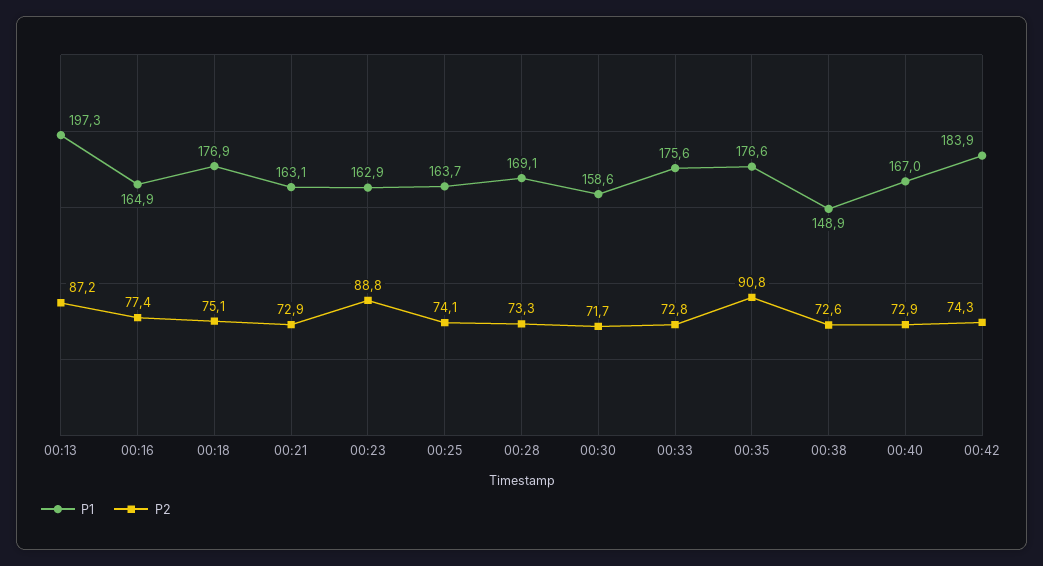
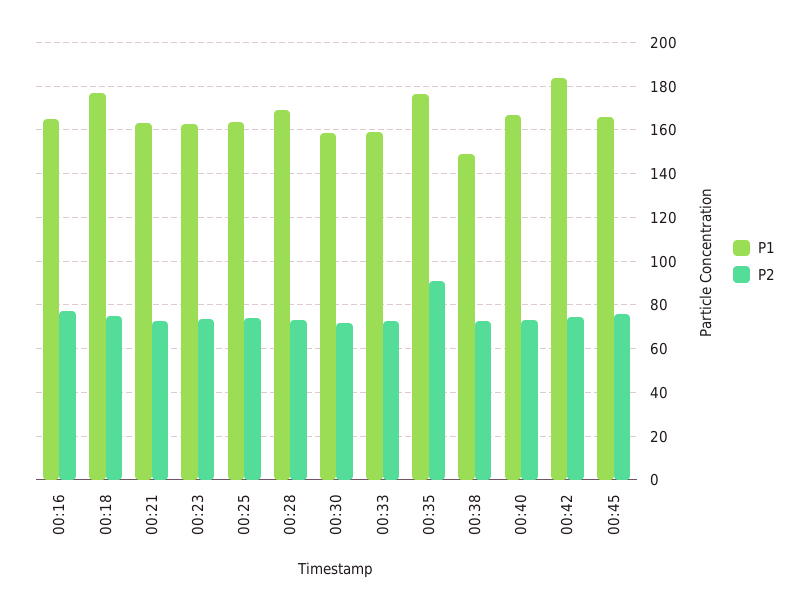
P1, 00:13: 197.3 -> none
P2, 00:13: 87.2 -> none
P2, 00:23: 88.8 -> 75
P1, 00:33: 175.6 -> 160
P1, 00:45: none -> 165
P2, 00:45: none -> 75

